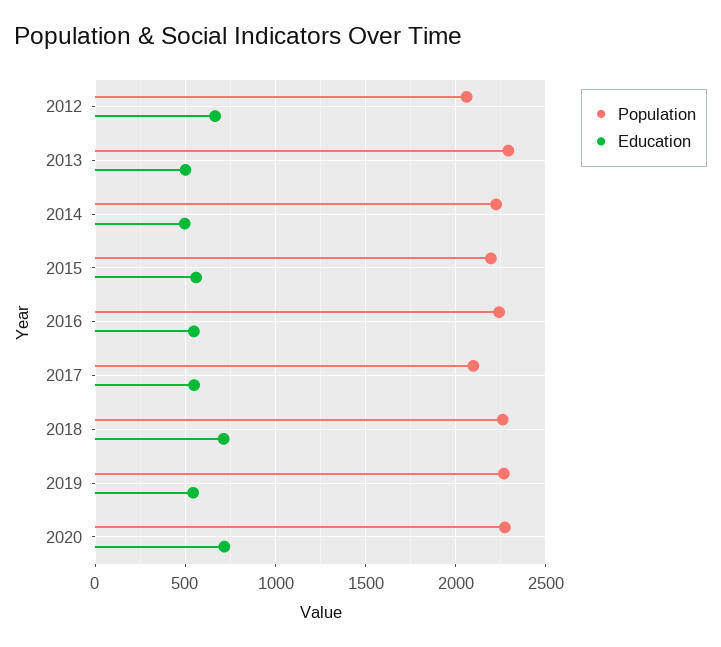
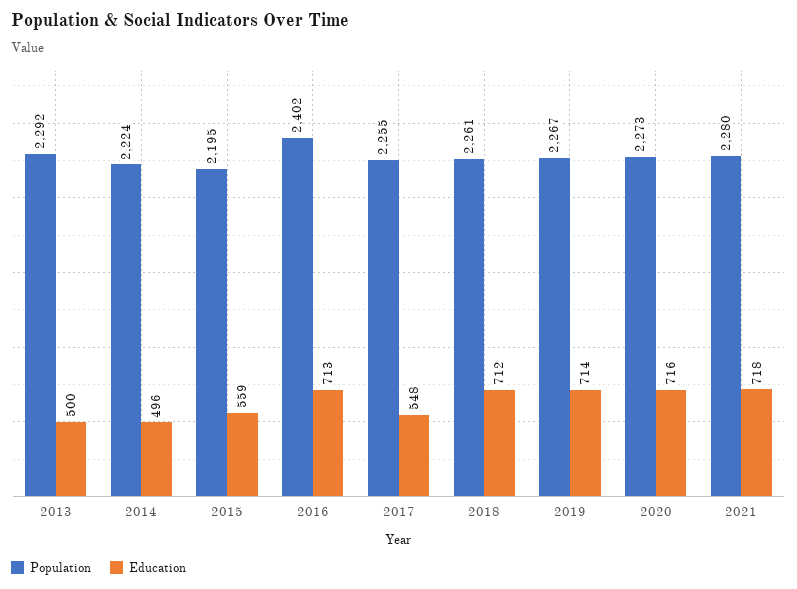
Population, 2012: 2050 -> none
Education, 2012: 650 -> none
Population, 2016: 2250 -> 2402
Education, 2016: 550 -> 713
Population, 2017: 2100 -> 2255
Education, 2019: 550 -> 714
Population, 2021: none -> 2280
Education, 2021: none -> 718

